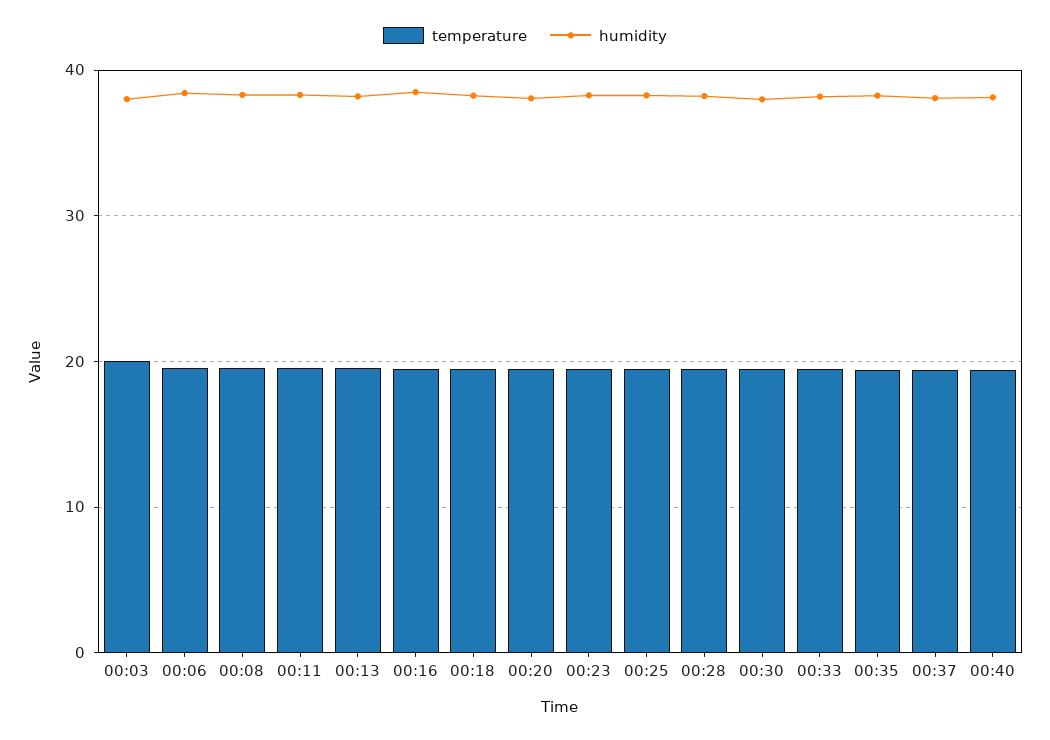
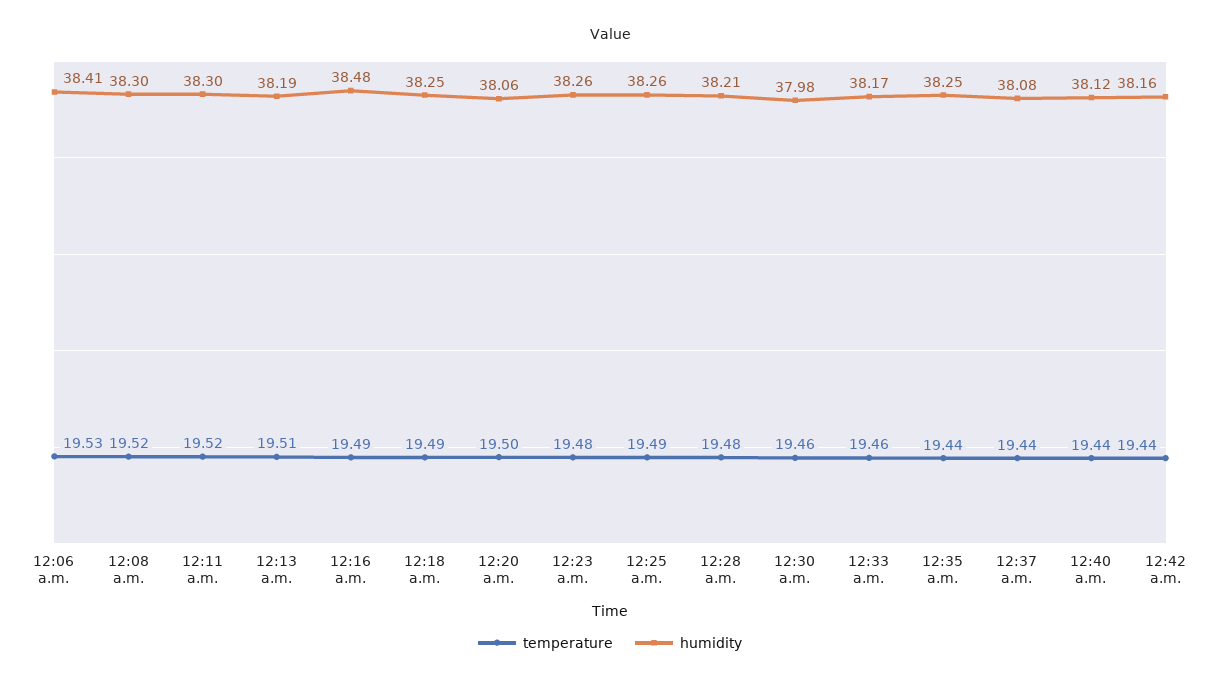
temperature, 00:03: 20 -> none
humidity, 00:03: 38 -> none
temperature, 12:42 a.m.: none -> 19.44
humidity, 12:42 a.m.: none -> 38.16

